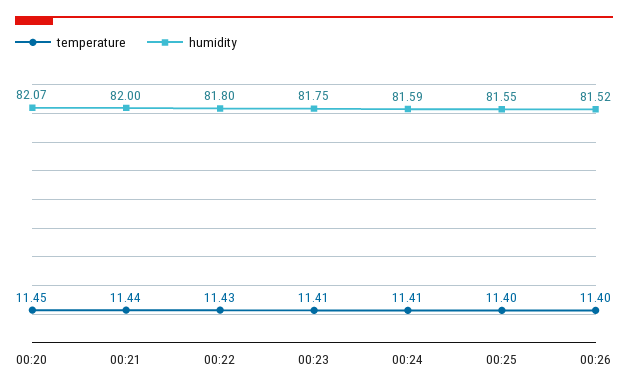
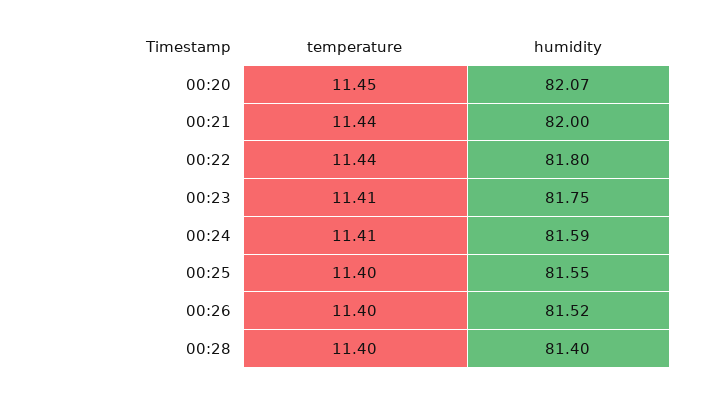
temperature, 00:22: 11.43 -> 11.44
temperature, 00:28: none -> 11.4
humidity, 00:28: none -> 81.4

